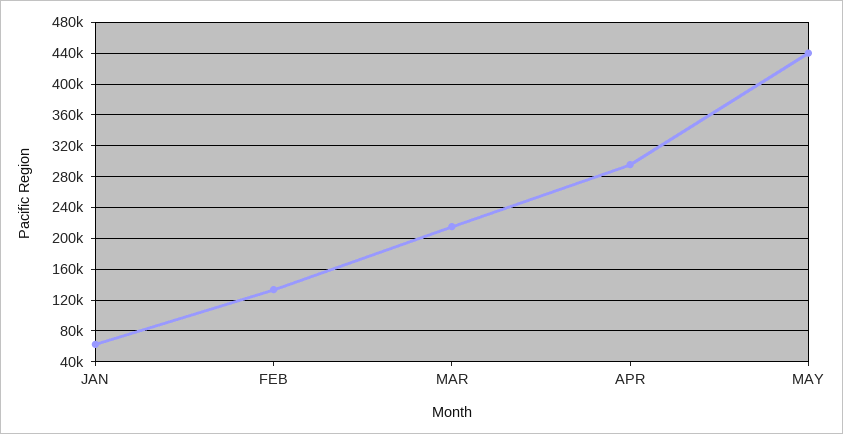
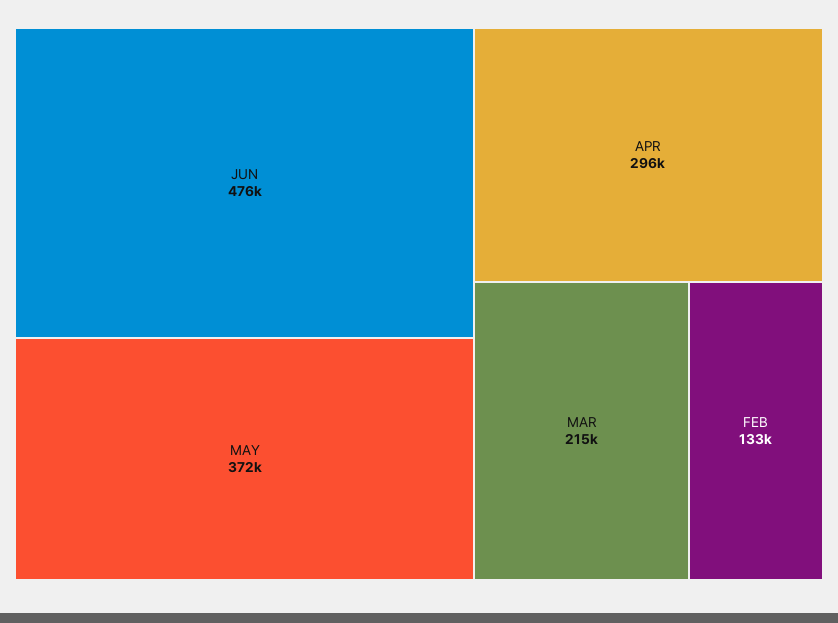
JAN: 60000 -> none
MAY: 440000 -> 372000
JUN: none -> 476000

